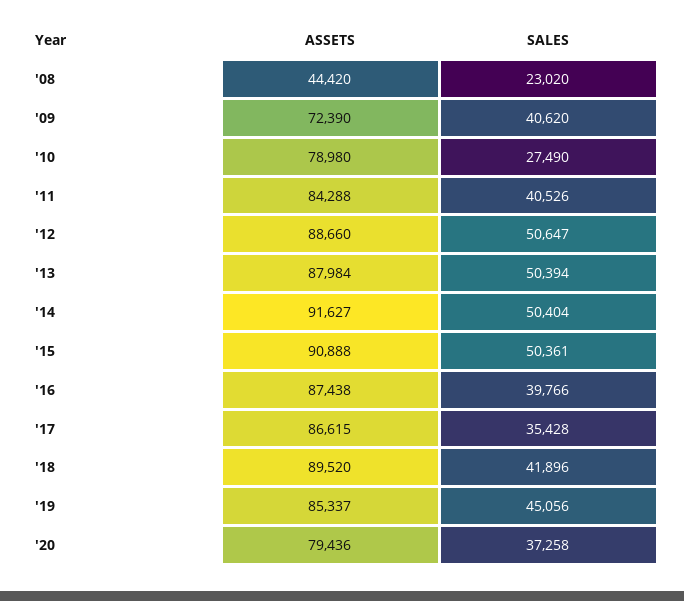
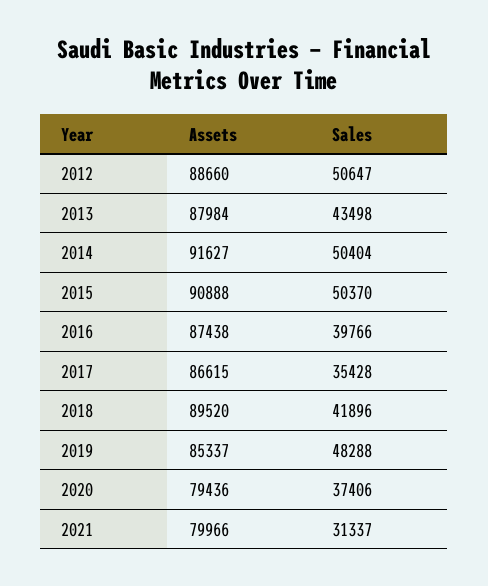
ASSETS, '08: 44420 -> none
SALES, '08: 23020 -> none
ASSETS, '09: 72390 -> none
SALES, '09: 40620 -> none
ASSETS, '10: 78980 -> none
SALES, '10: 27490 -> none
ASSETS, '11: 84288 -> none
SALES, '11: 40526 -> none
SALES, '13: 50394 -> 43498
SALES, '15: 50361 -> 50370
SALES, '19: 45056 -> 48288
SALES, '20: 37258 -> 37406
ASSETS, 2021: none -> 79966
SALES, 2021: none -> 31337

